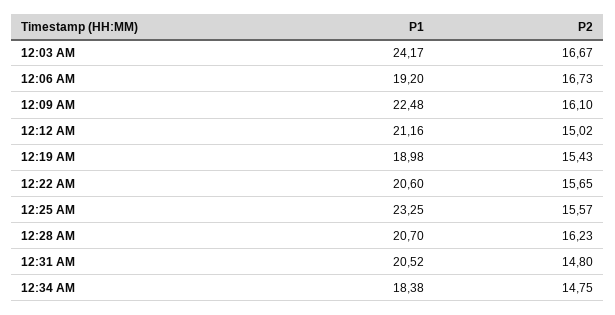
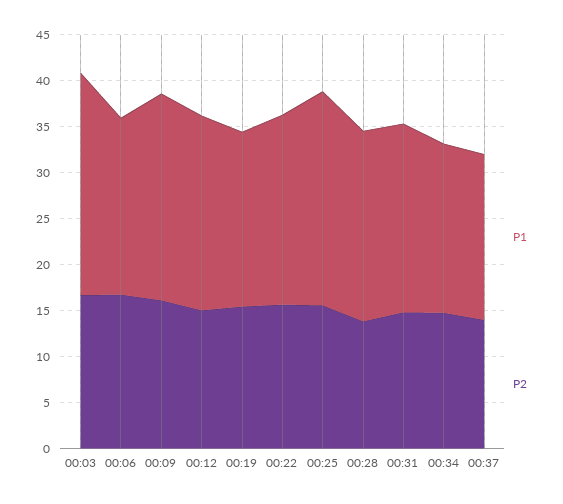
P2, 12:28 AM: 16.23 -> 14
P1, 00:37: none -> 18
P2, 00:37: none -> 14

